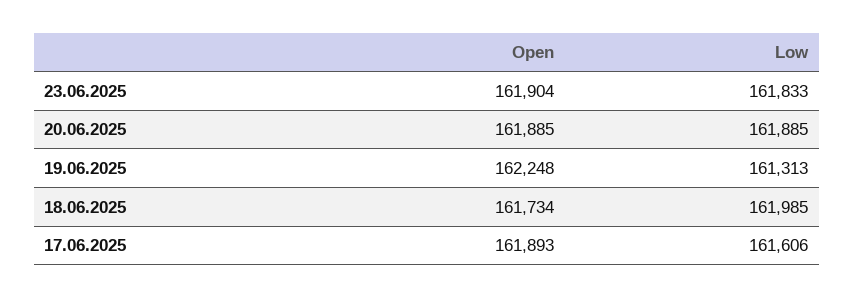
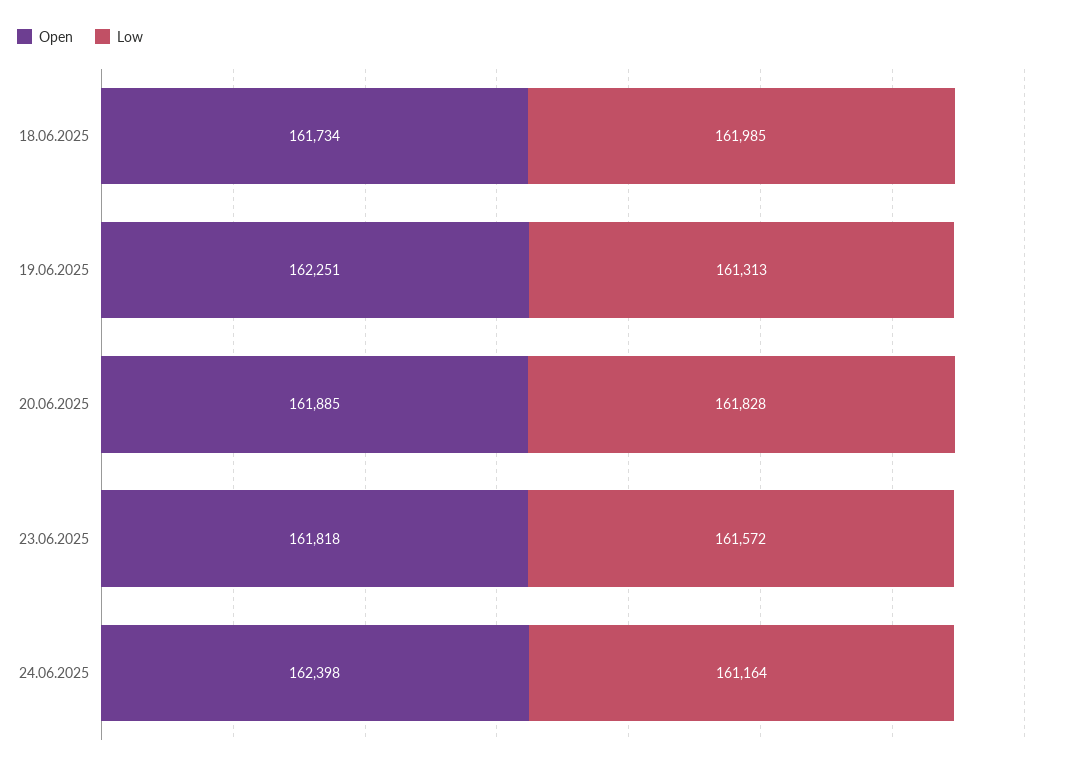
Open, 23.06.2025: 161904 -> 161818
Low, 23.06.2025: 161833 -> 161572
Low, 20.06.2025: 161885 -> 161828
Open, 19.06.2025: 162248 -> 162251
Open, 17.06.2025: 161893 -> none
Low, 17.06.2025: 161606 -> none
Open, 24.06.2025: none -> 162398
Low, 24.06.2025: none -> 161164

